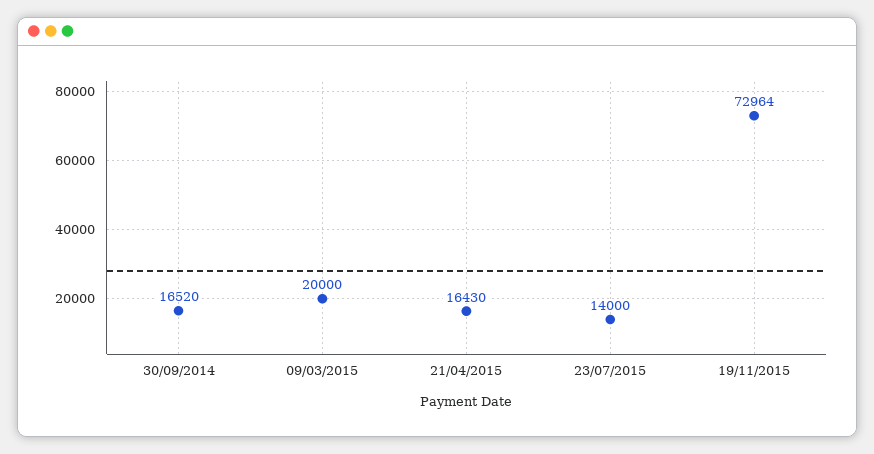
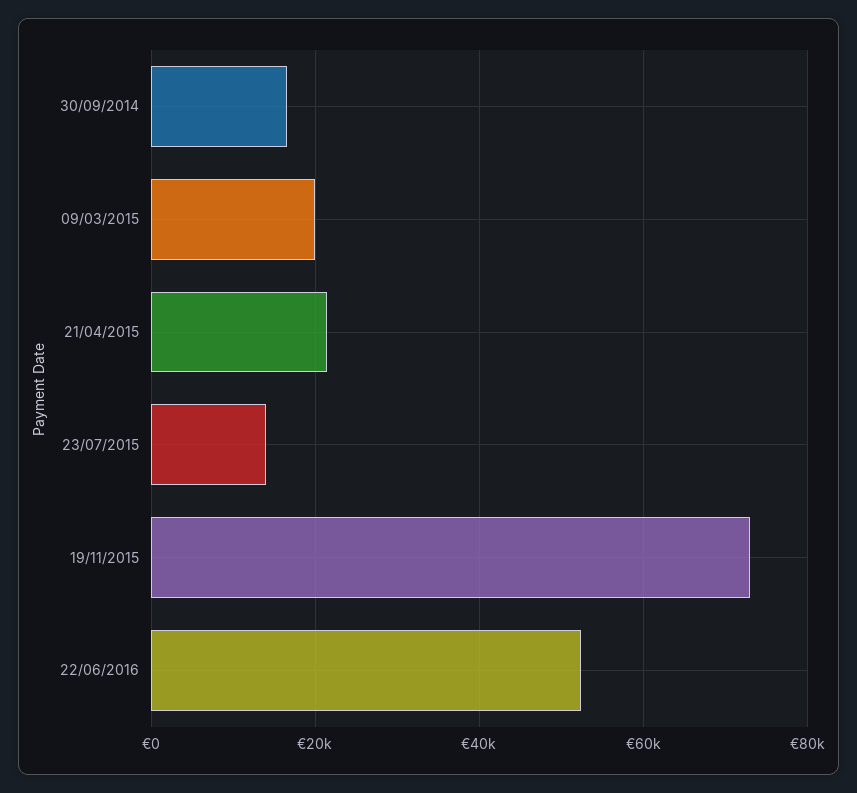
21/04/2015: 16430 -> 22000
22/06/2016: none -> 52000

